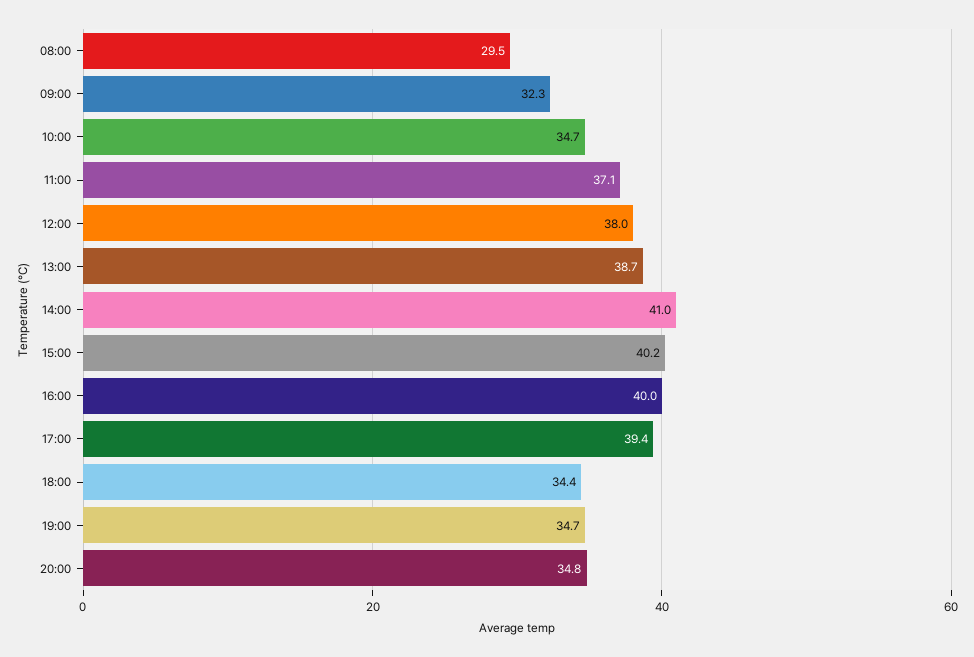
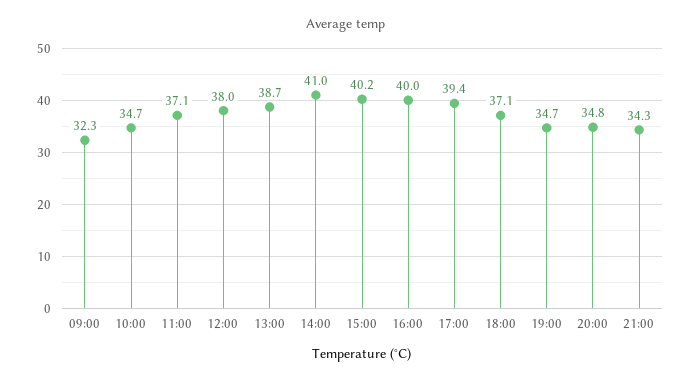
08:00: 29.5 -> none
18:00: 34.4 -> 37.1
21:00: none -> 34.3

